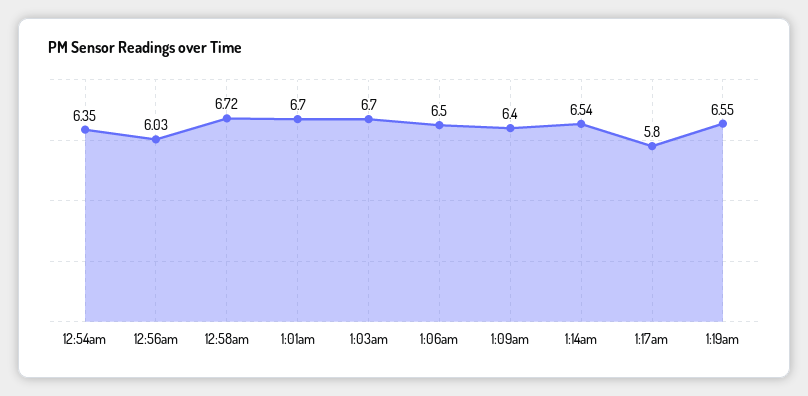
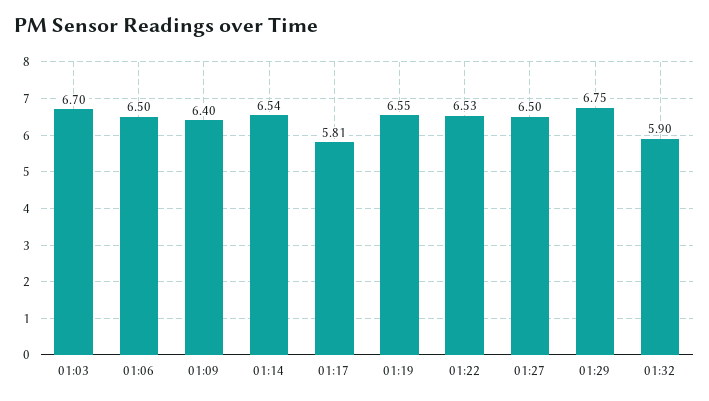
12:54am: 6.35 -> none
12:56am: 6.03 -> none
12:58am: 6.72 -> none
1:01am: 6.7 -> none
1:17am: 5.8 -> 5.81
01:22: none -> 6.53
01:27: none -> 6.5
01:29: none -> 6.75
01:32: none -> 5.9

